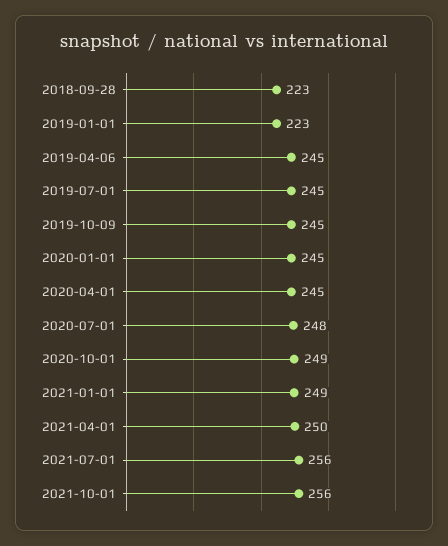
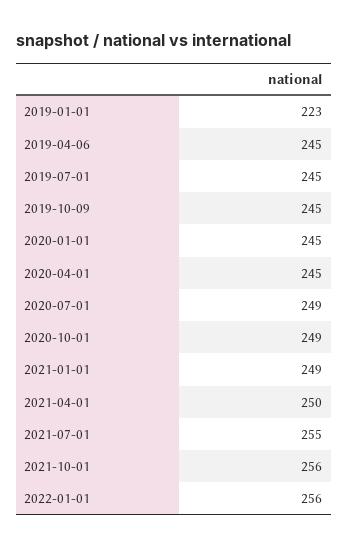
2018-09-28: 223 -> none
2020-07-01: 248 -> 249
2021-07-01: 256 -> 255
2022-01-01: none -> 256

